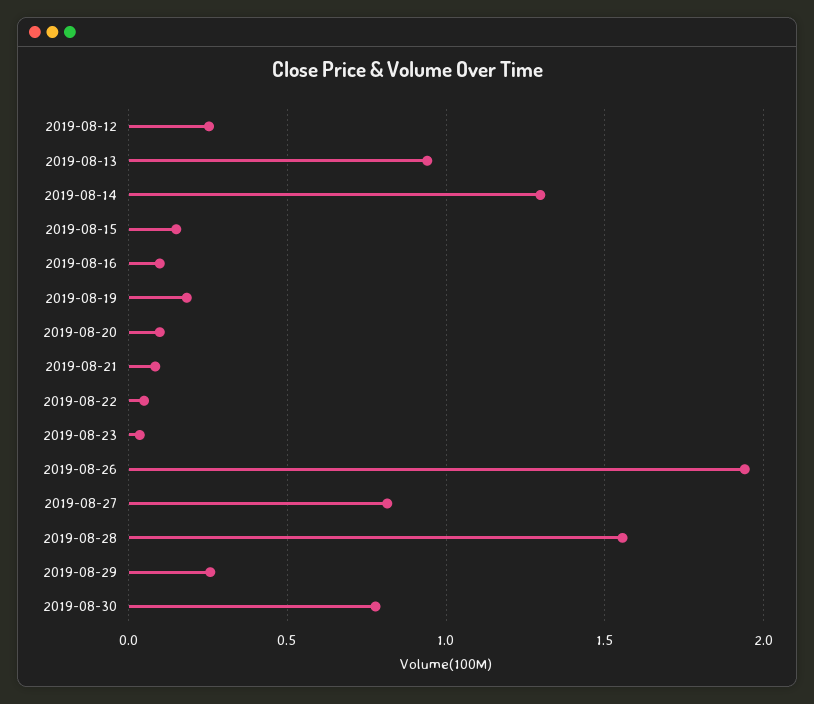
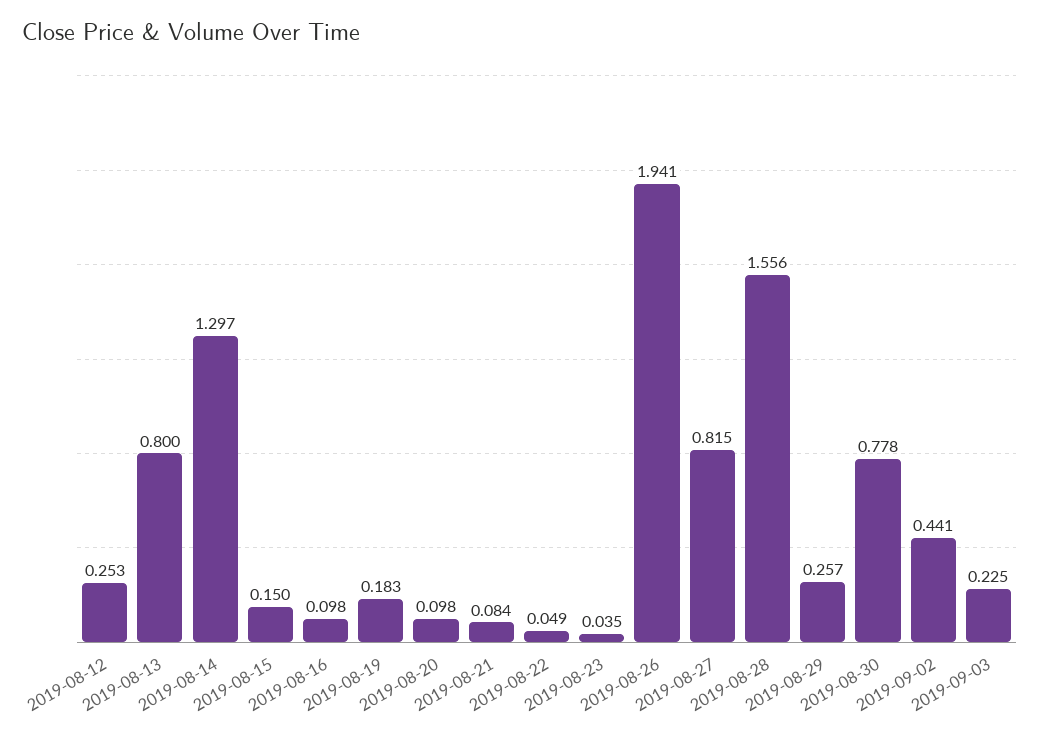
2019-08-13: 0.95 -> 0.8
2019-09-02: none -> 0.441
2019-09-03: none -> 0.225

